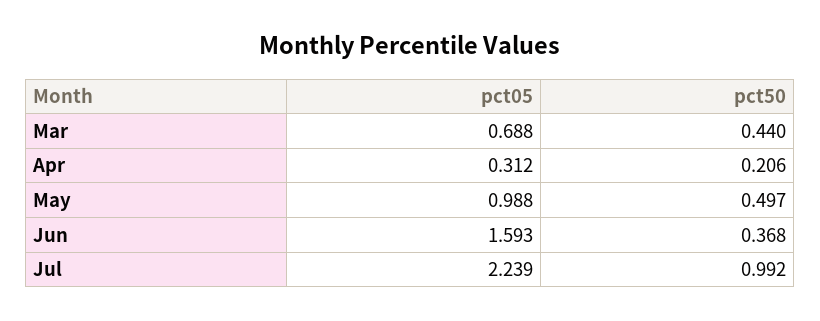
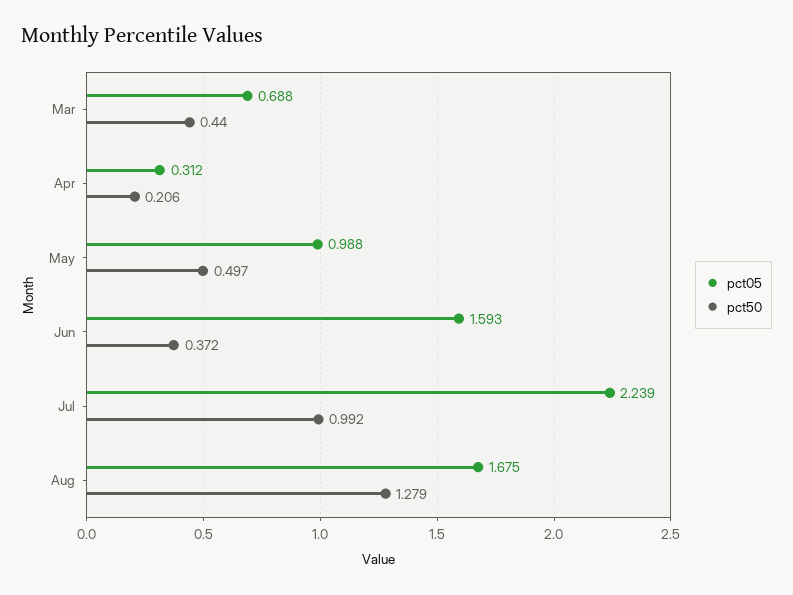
pct50, Jun: 0.368 -> 0.372
pct05, Aug: none -> 1.675
pct50, Aug: none -> 1.279

